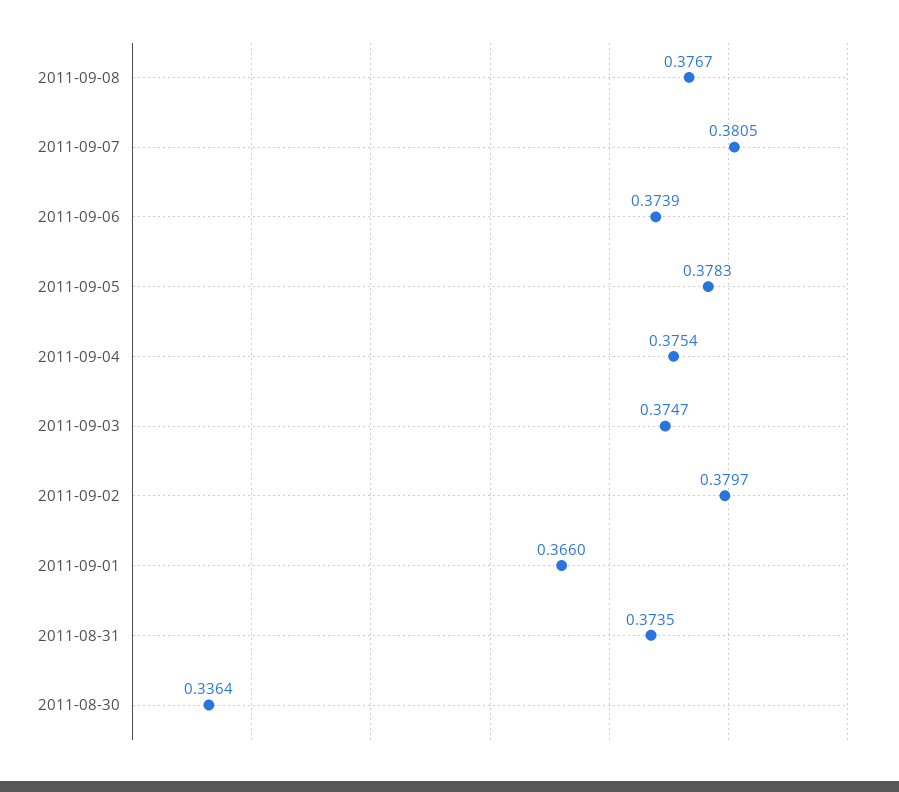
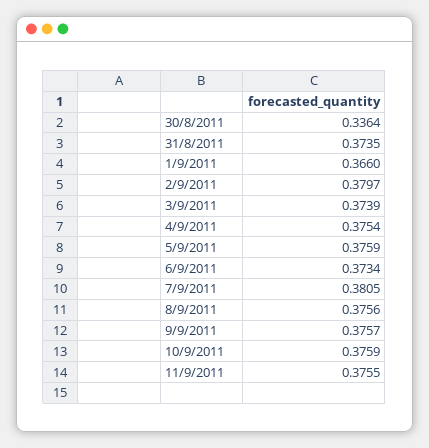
2011-09-08: 0.3767 -> 0.3756
2011-09-06: 0.3739 -> 0.3734
2011-09-05: 0.3783 -> 0.3759
2011-09-03: 0.3747 -> 0.3739
9/9/2011: none -> 0.3757
10/9/2011: none -> 0.3759
11/9/2011: none -> 0.3755

